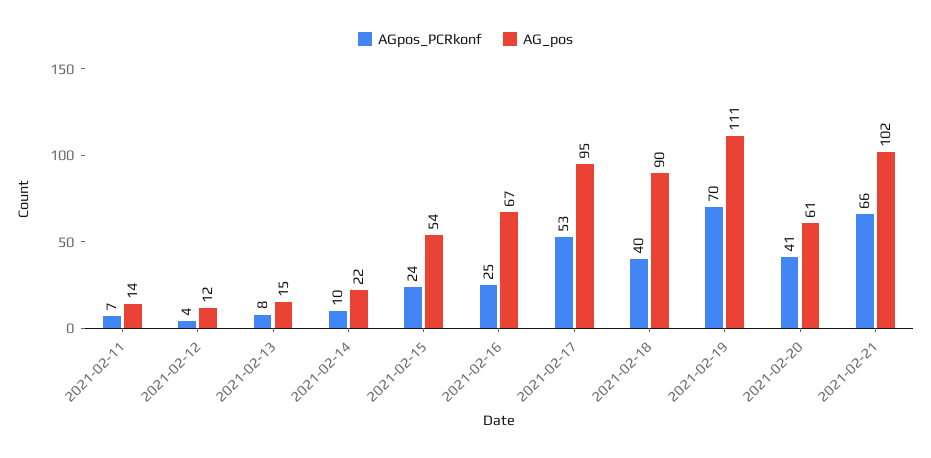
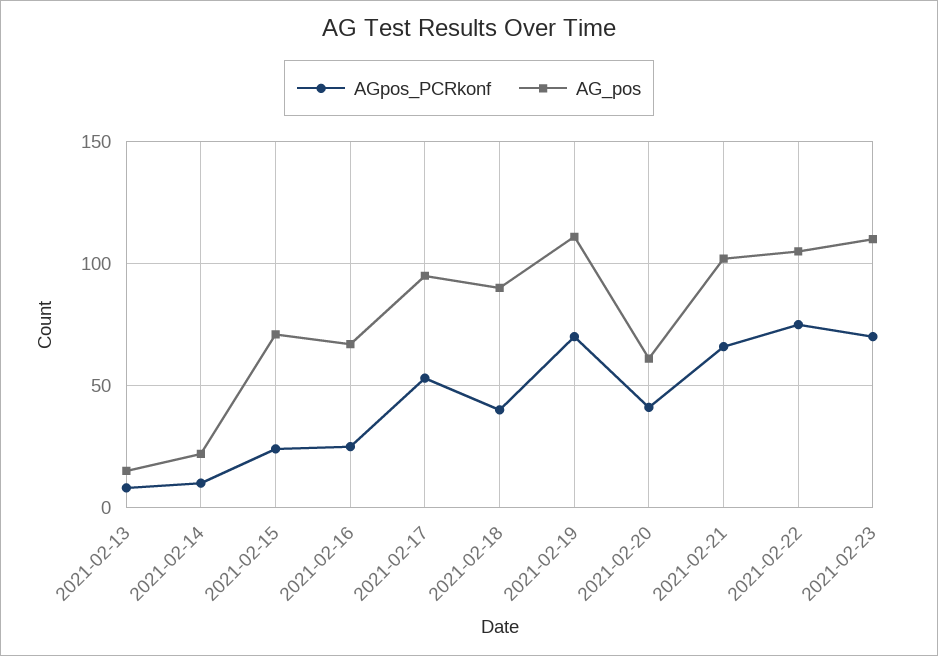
AGpos_PCRkonf, 2021-02-11: 7 -> none
AG_pos, 2021-02-11: 14 -> none
AGpos_PCRkonf, 2021-02-12: 4 -> none
AG_pos, 2021-02-12: 12 -> none
AG_pos, 2021-02-15: 54 -> 70
AGpos_PCRkonf, 2021-02-22: none -> 75
AG_pos, 2021-02-22: none -> 105
AGpos_PCRkonf, 2021-02-23: none -> 70
AG_pos, 2021-02-23: none -> 110

